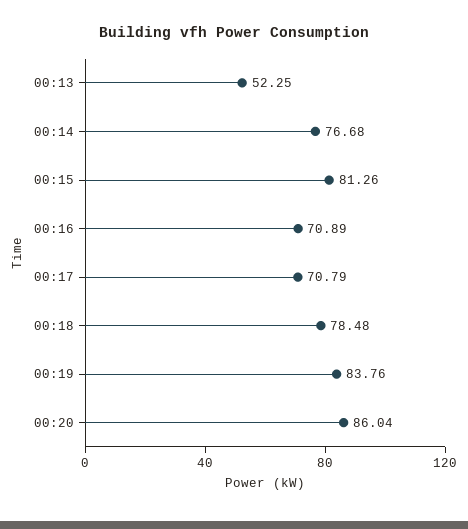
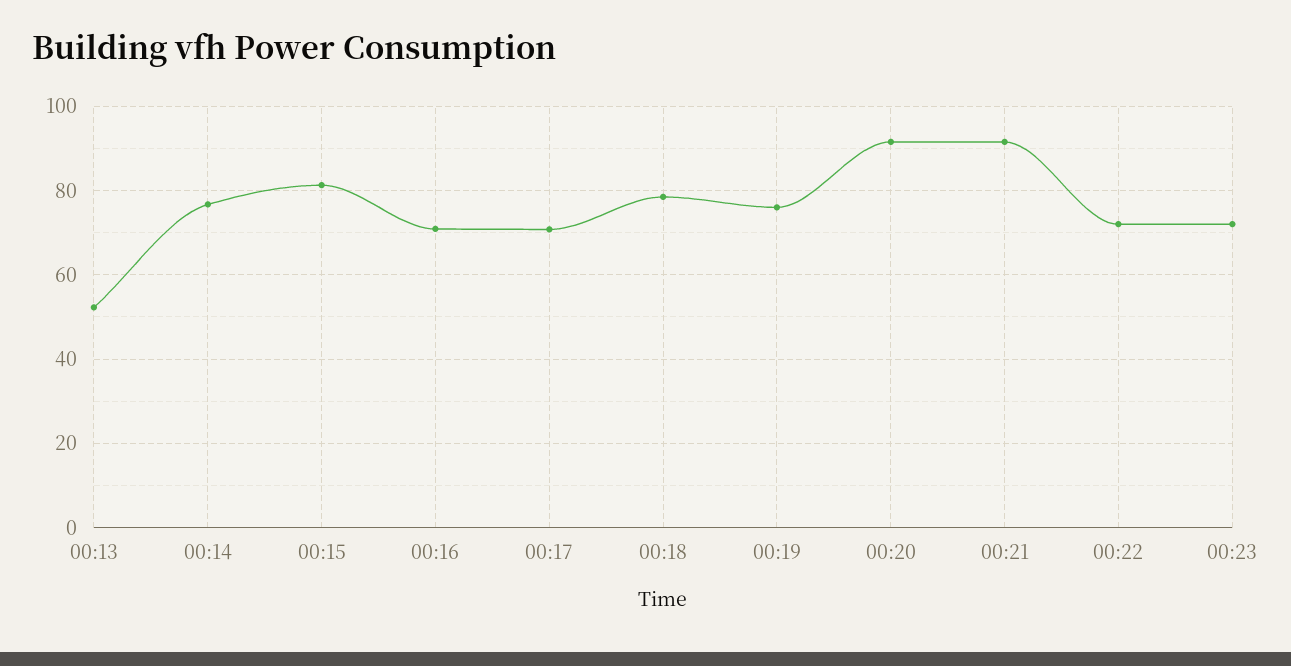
00:19: 83.76 -> 76
00:20: 86.04 -> 92
00:21: none -> 92
00:22: none -> 72
00:23: none -> 72

